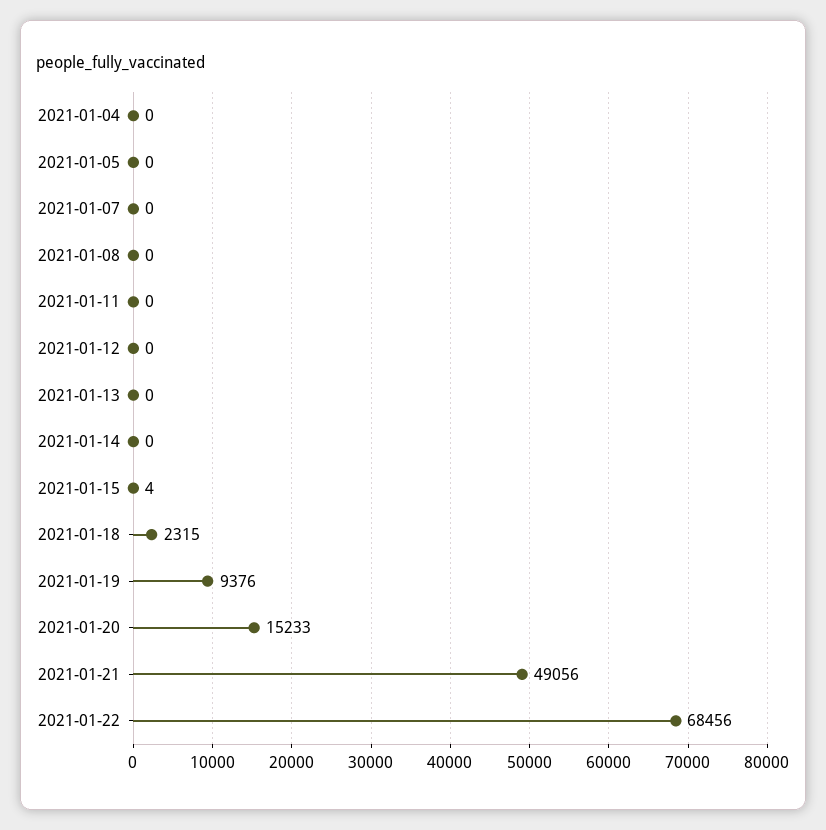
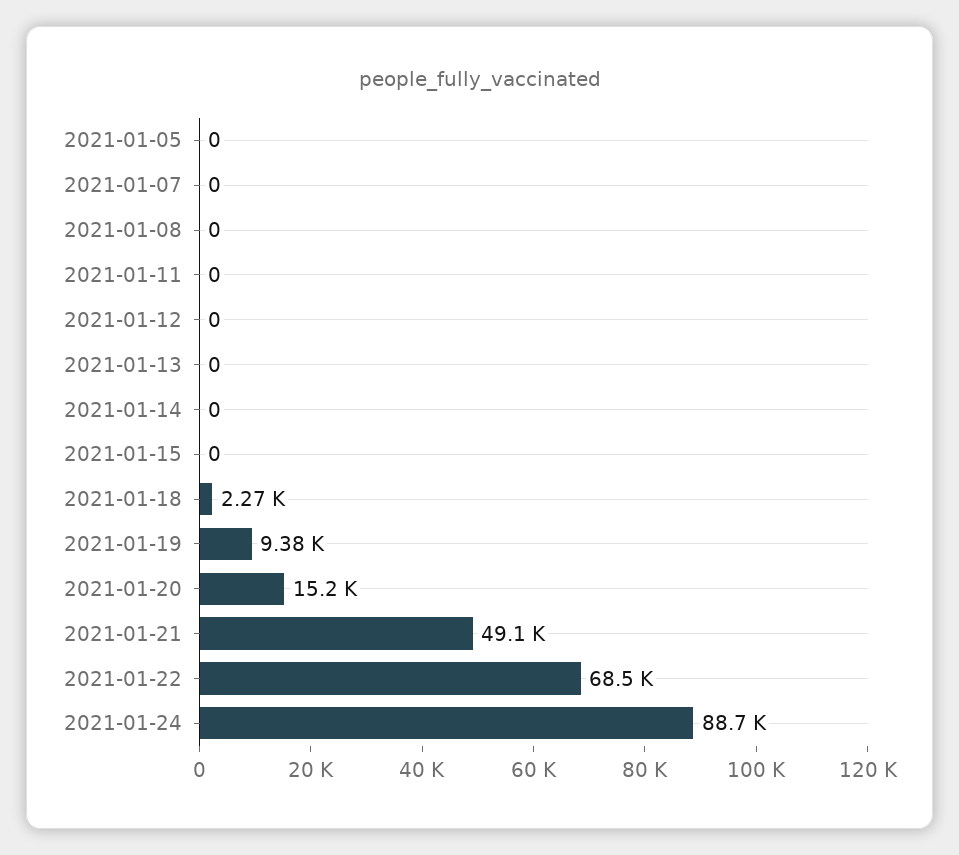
2021-01-04: 0 -> none
2021-01-15: 4 -> 0
2021-01-18: 2315 -> 2270
2021-01-24: none -> 88700

